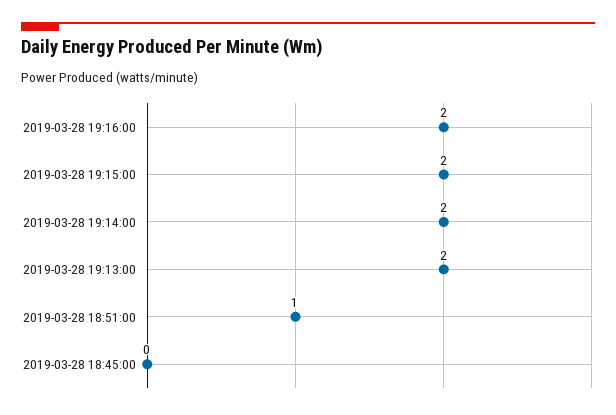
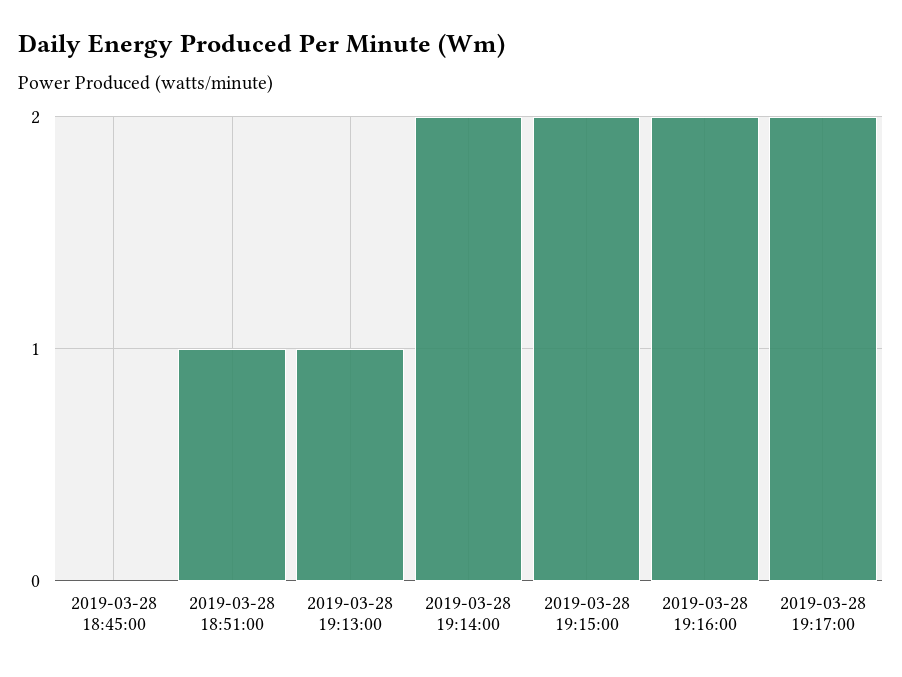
2019-03-28 19:13:00: 2 -> 1
2019-03-28 19:17:00: none -> 2

